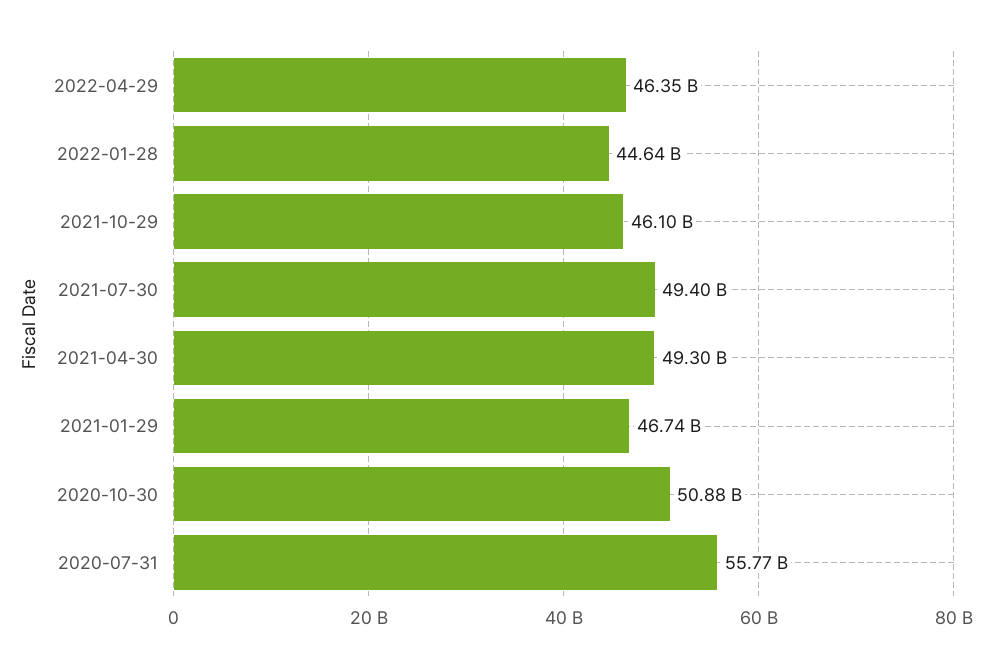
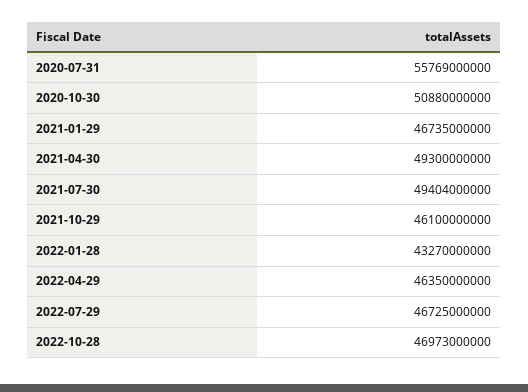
2022-01-28: 44640000000 -> 43270000000
2022-07-29: none -> 46725000000
2022-10-28: none -> 46973000000

